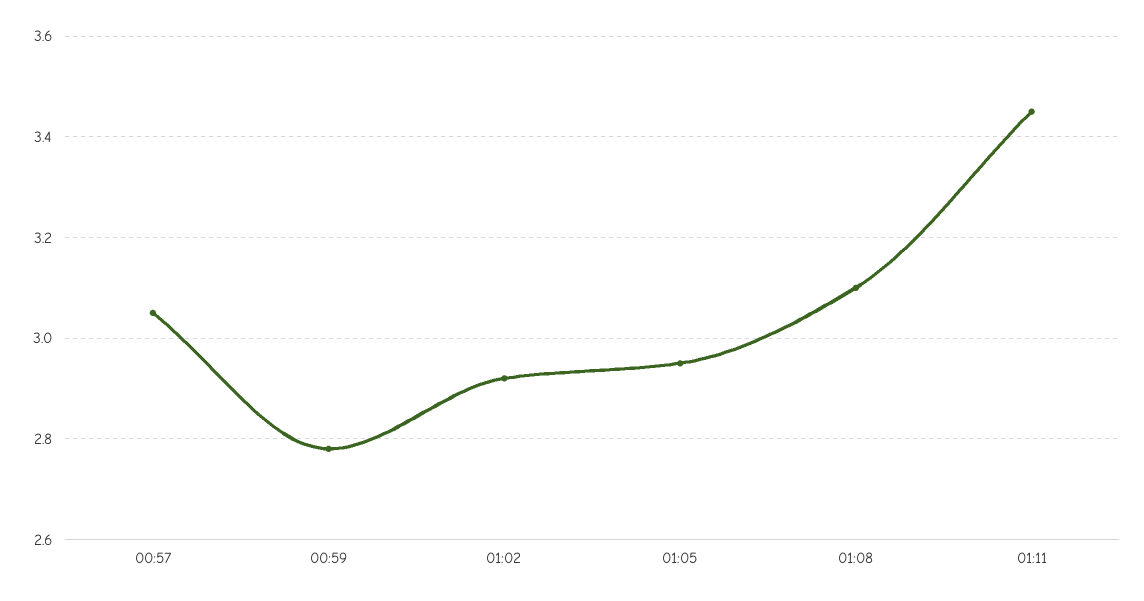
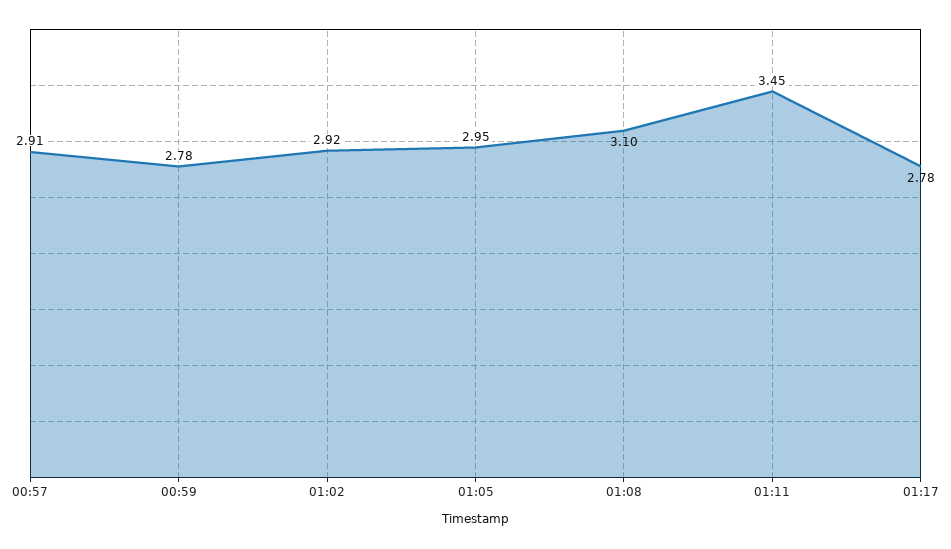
00:57: 3.05 -> 2.91
01:17: none -> 2.78

